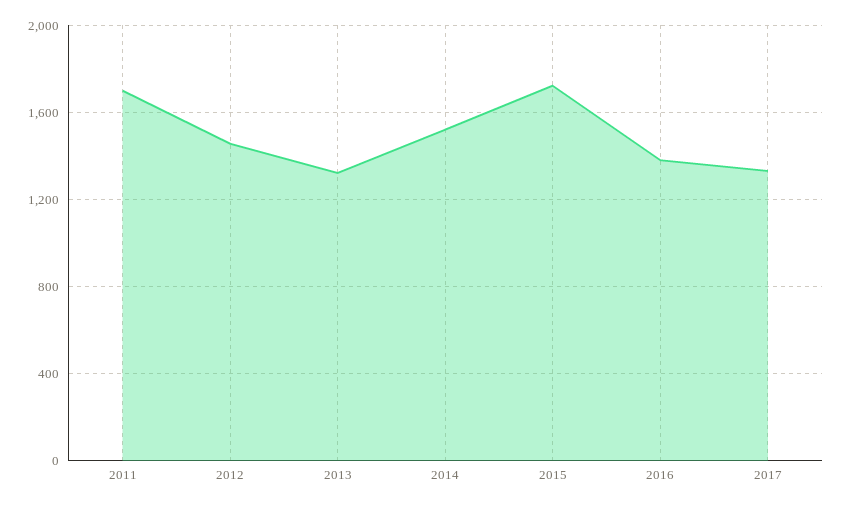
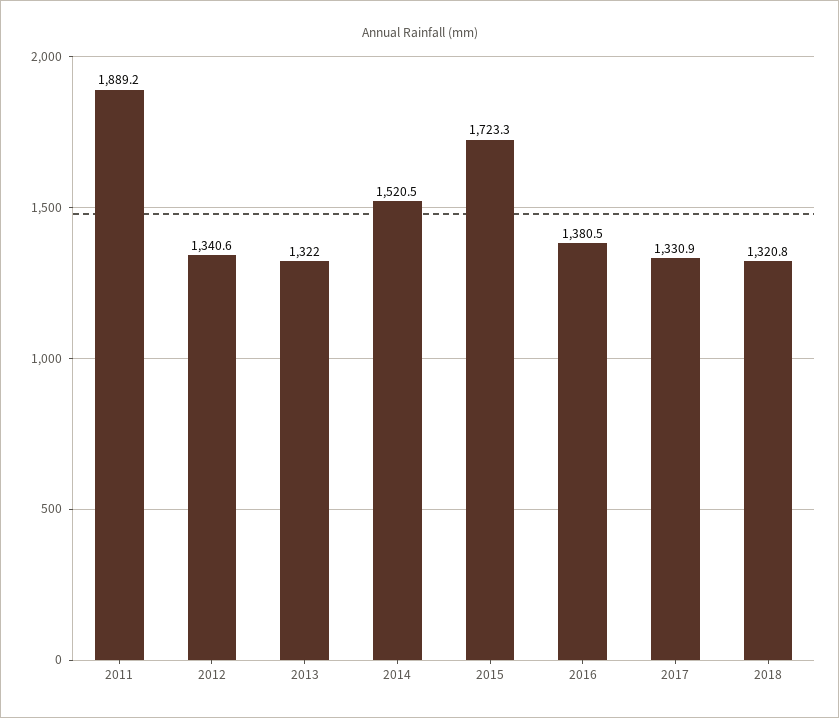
2011: 1700 -> 1889.2
2012: 1450 -> 1340.6
2018: none -> 1320.8

